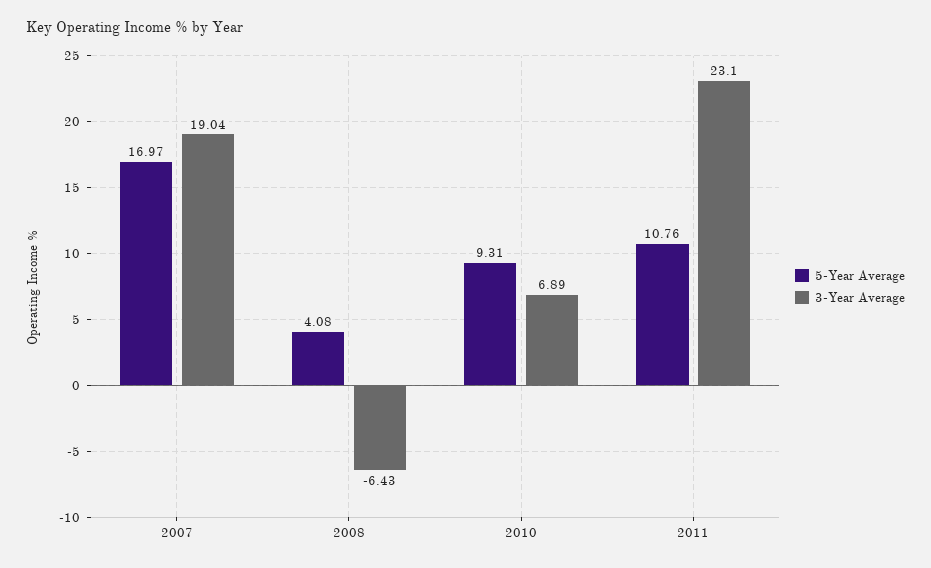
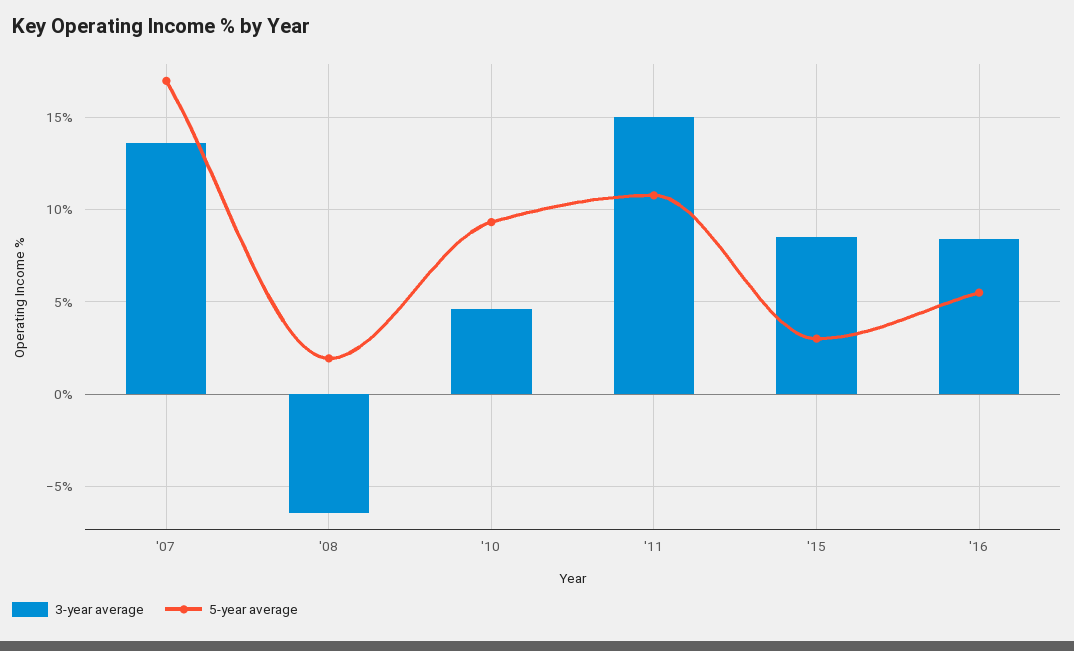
3-Year Average, 2007: 19.04 -> 13.5
5-Year Average, 2008: 4.08 -> 2
3-Year Average, 2010: 6.89 -> 4.5
3-Year Average, 2011: 23.1 -> 15
3-Year Average, '15: none -> 8.5
5-Year Average, '15: none -> 3
3-Year Average, '16: none -> 8.5
5-Year Average, '16: none -> 5.5

